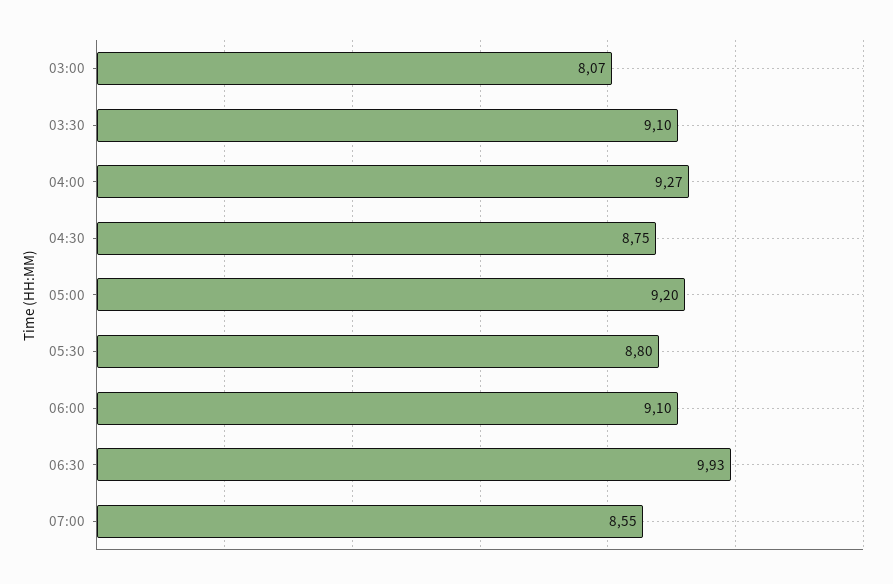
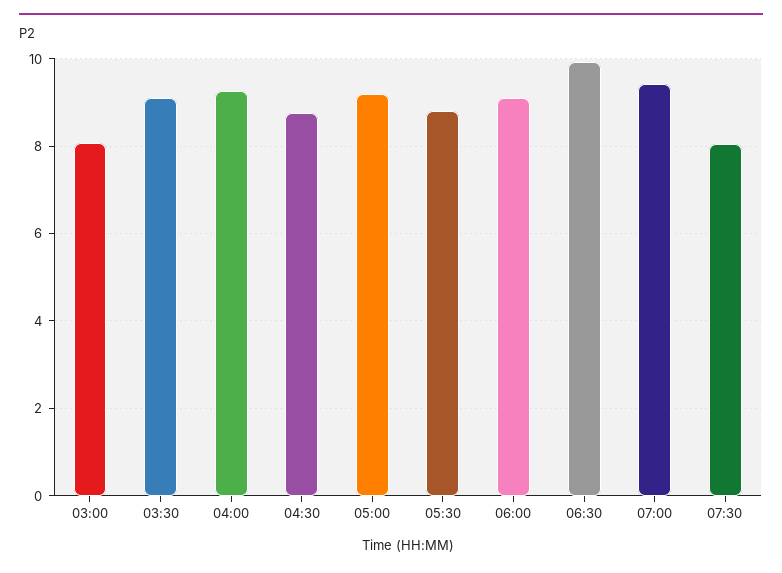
07:00: 8.55 -> 9.4
07:30: none -> 8

